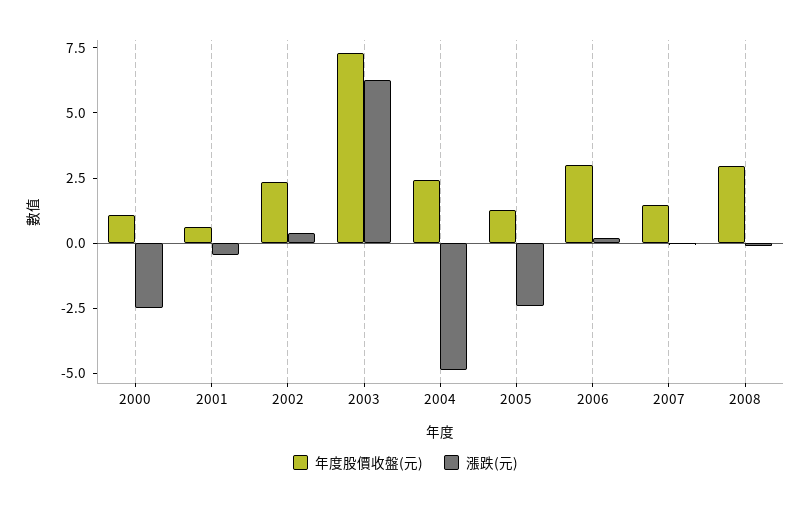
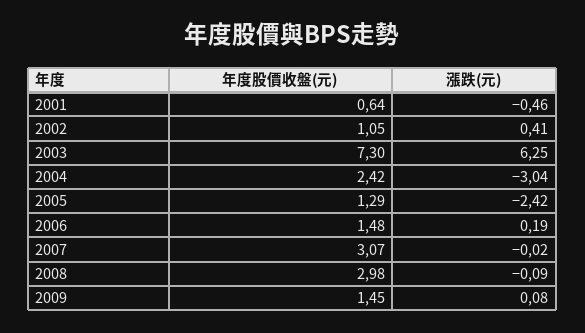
年度股價收盤(元), 2000: 1 -> none
漲跌(元), 2000: -2.5 -> none
年度股價收盤(元), 2002: 2.5 -> 1.05
漲跌(元), 2004: -5 -> -3.04
年度股價收盤(元), 2006: 3 -> 1.48
年度股價收盤(元), 2007: 1.5 -> 3.07
年度股價收盤(元), 2009: none -> 1.45
漲跌(元), 2009: none -> 0.08

